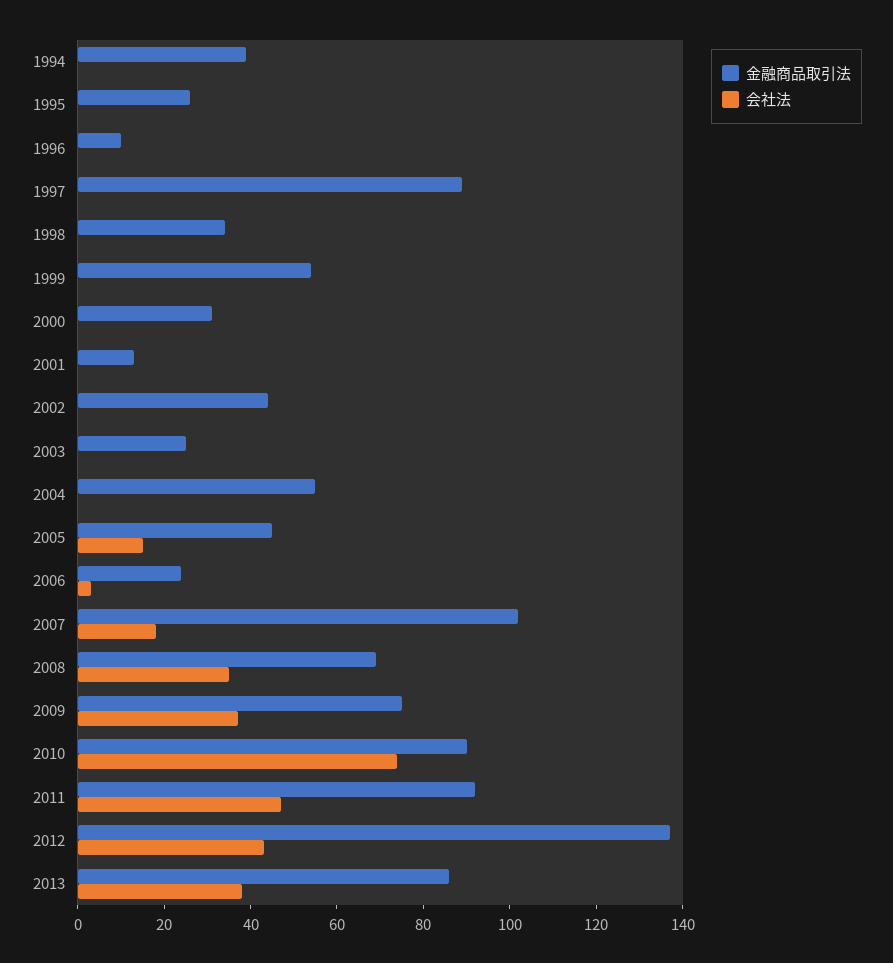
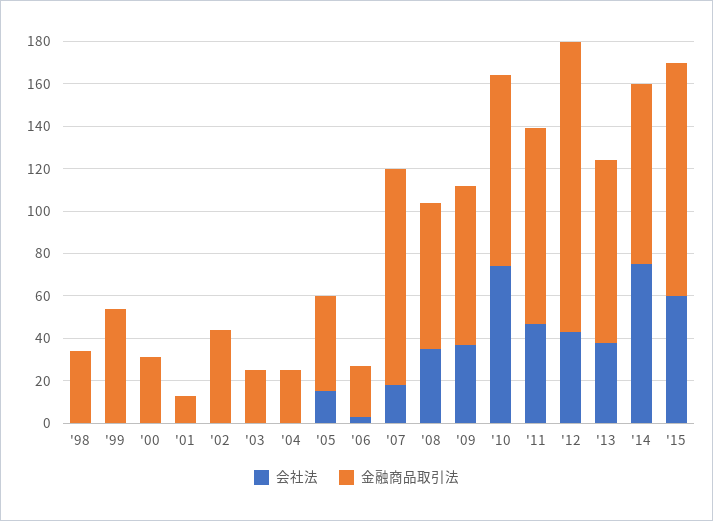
金融商品取引法, 1994: 40 -> none
会社法, 1994: 0 -> none
金融商品取引法, 1995: 25 -> none
会社法, 1995: 0 -> none
金融商品取引法, 1996: 10 -> none
会社法, 1996: 0 -> none
金融商品取引法, 1997: 90 -> none
会社法, 1997: 0 -> none
金融商品取引法, 2004: 55 -> 25
会社法, '14: none -> 75
金融商品取引法, '14: none -> 85
会社法, '15: none -> 60
金融商品取引法, '15: none -> 110

